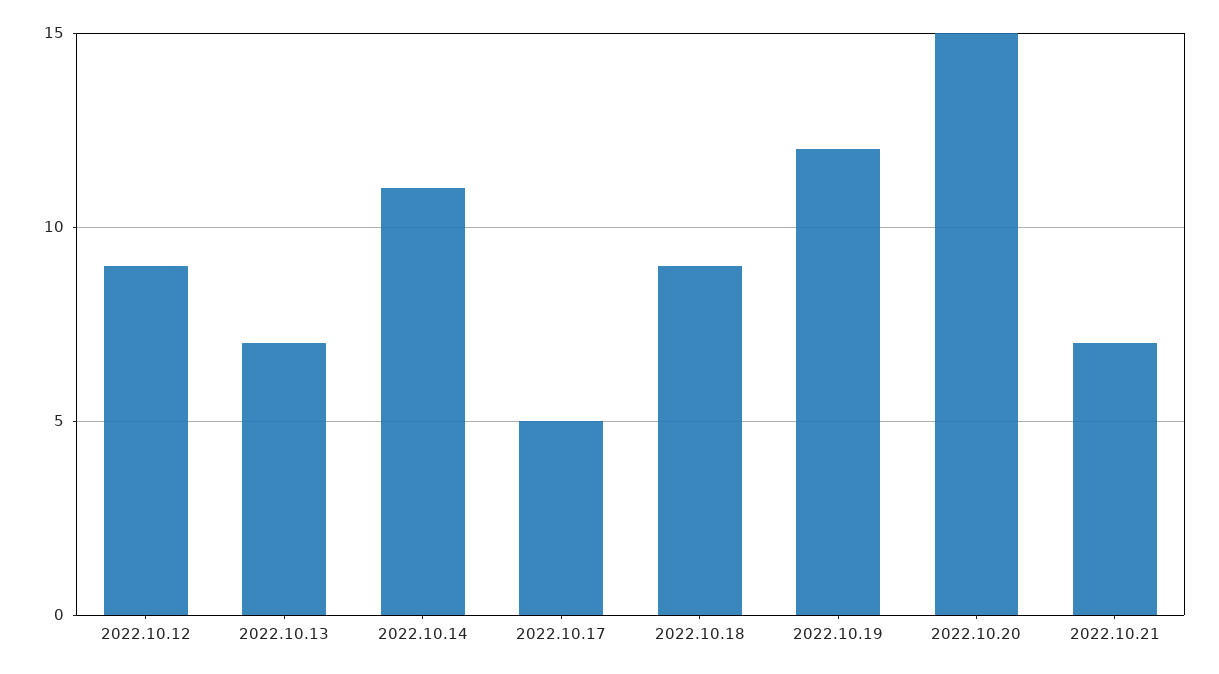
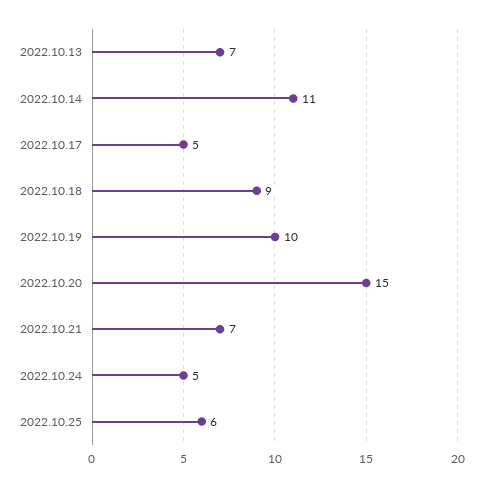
2022.10.12: 9 -> none
2022.10.19: 12 -> 10
2022.10.24: none -> 5
2022.10.25: none -> 6

